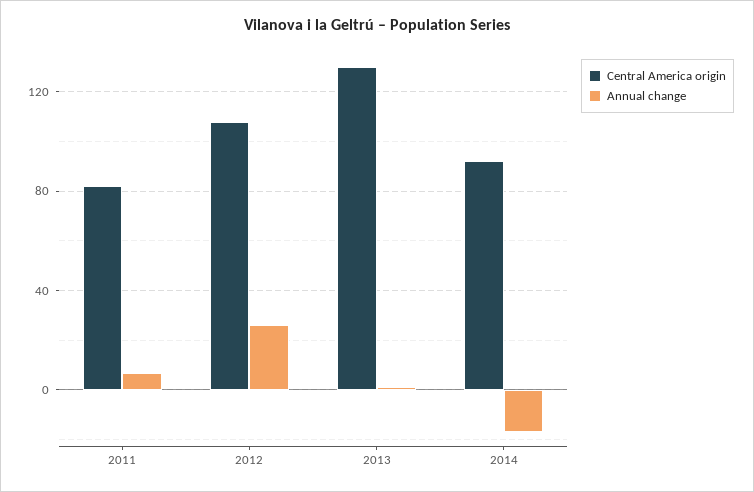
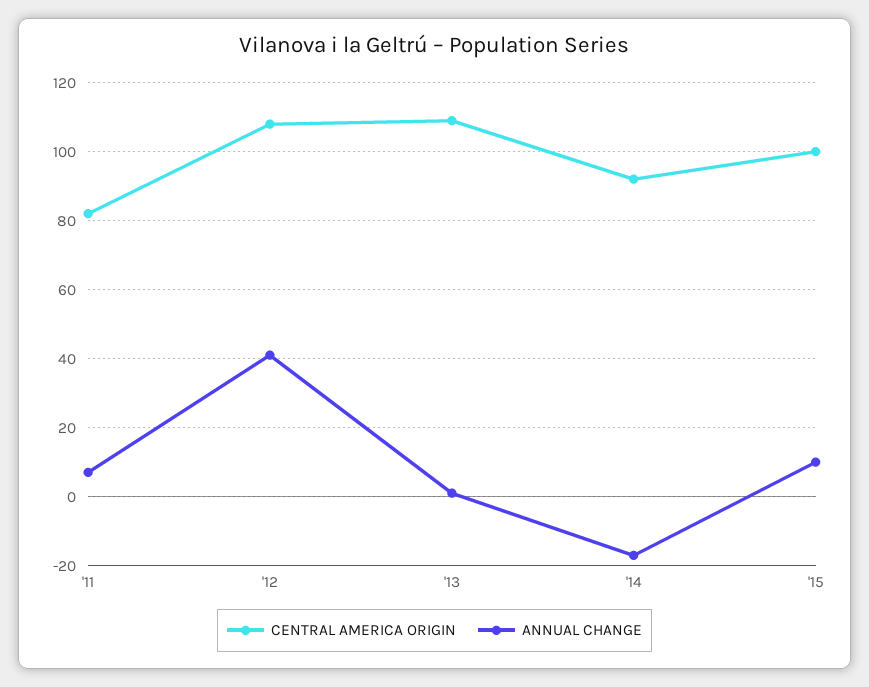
Annual change, 2012: 25 -> 40
Central America origin, 2013: 130 -> 110
Central America origin, '15: none -> 100
Annual change, '15: none -> 10

